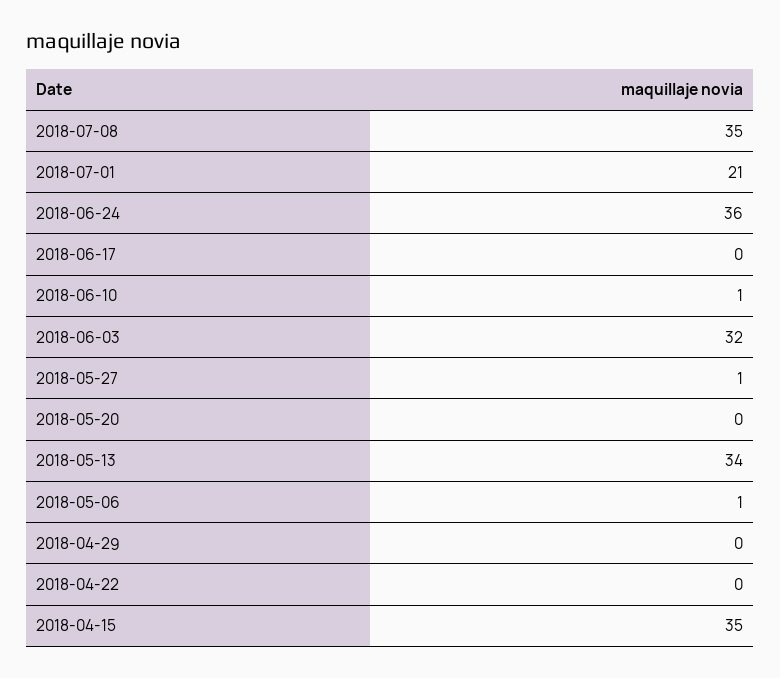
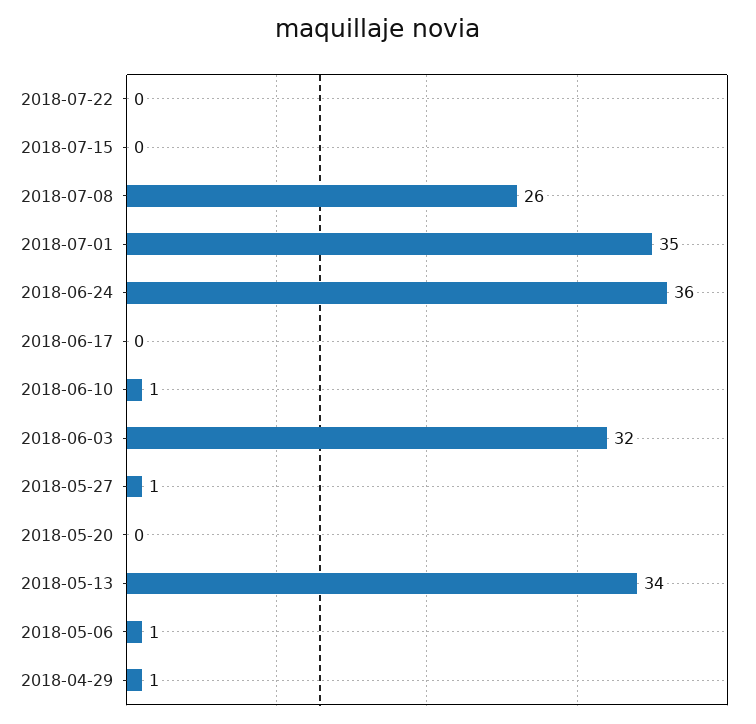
2018-07-08: 35 -> 26
2018-07-01: 21 -> 35
2018-04-29: 0 -> 1
2018-04-22: 0 -> none
2018-04-15: 35 -> none
2018-07-22: none -> 0
2018-07-15: none -> 0

